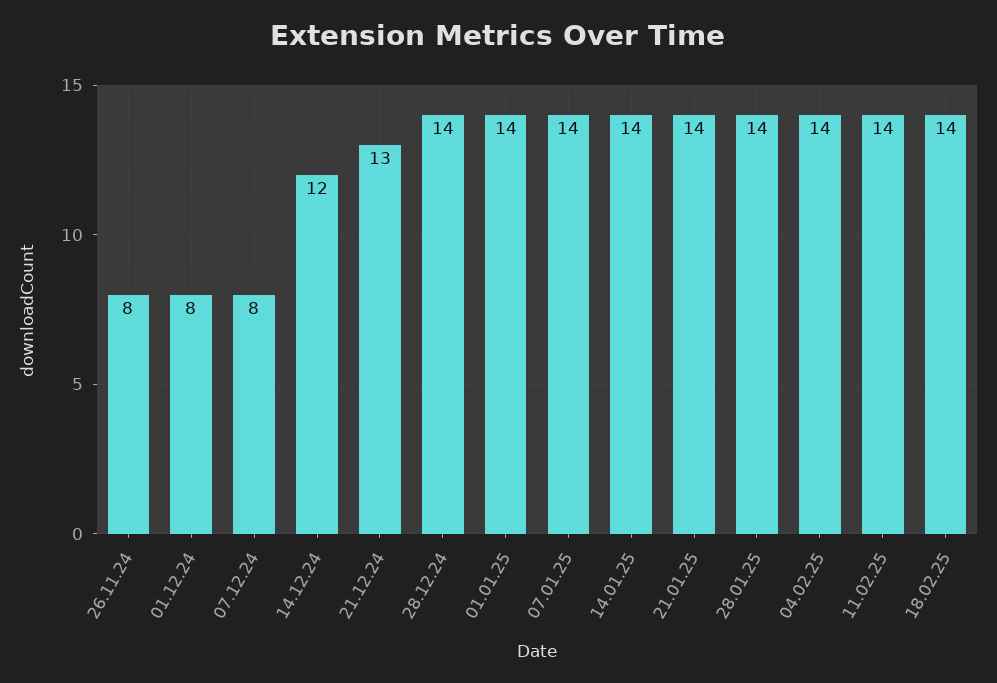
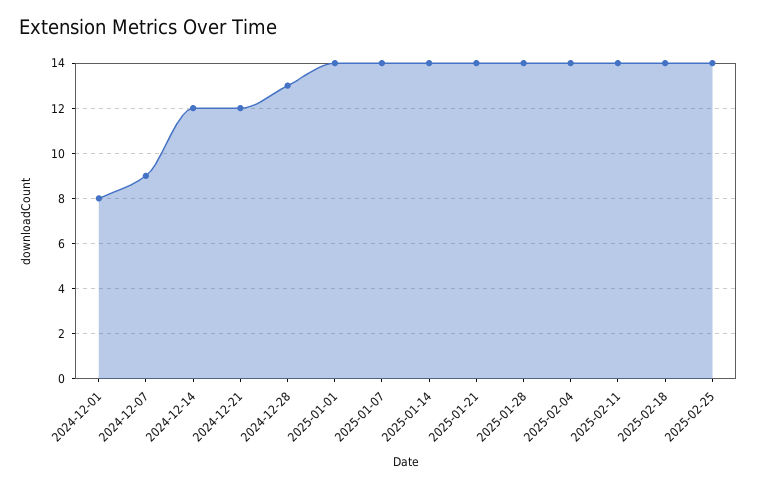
26.11.24: 8 -> none
07.12.24: 8 -> 9
21.12.24: 13 -> 12
28.12.24: 14 -> 13
2025-02-25: none -> 14

